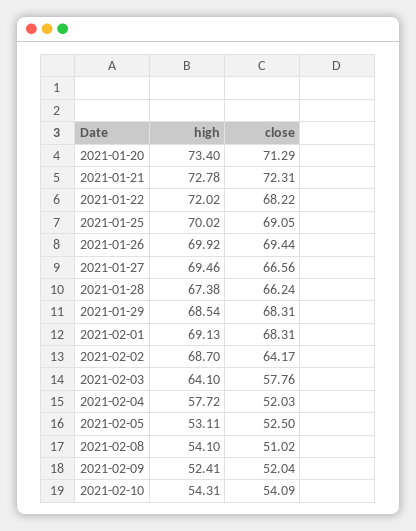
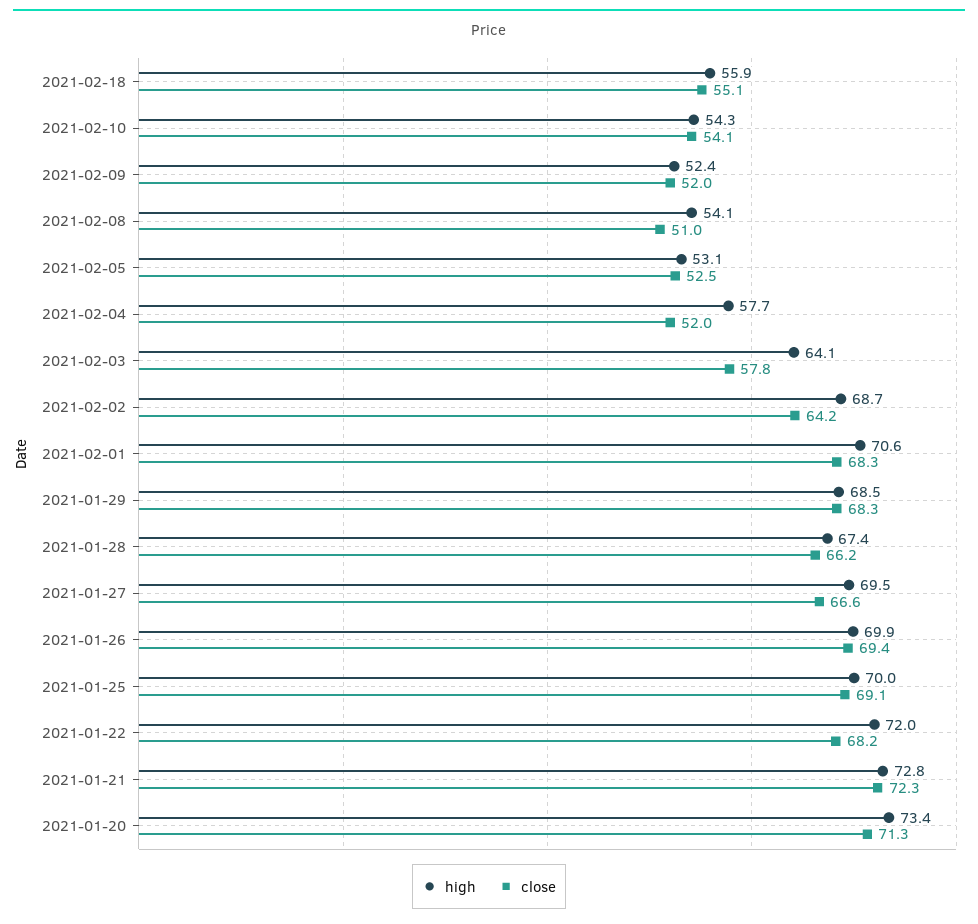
high, 2021-02-01: 69.13 -> 70.6
high, 2021-02-18: none -> 55.9
close, 2021-02-18: none -> 55.1

